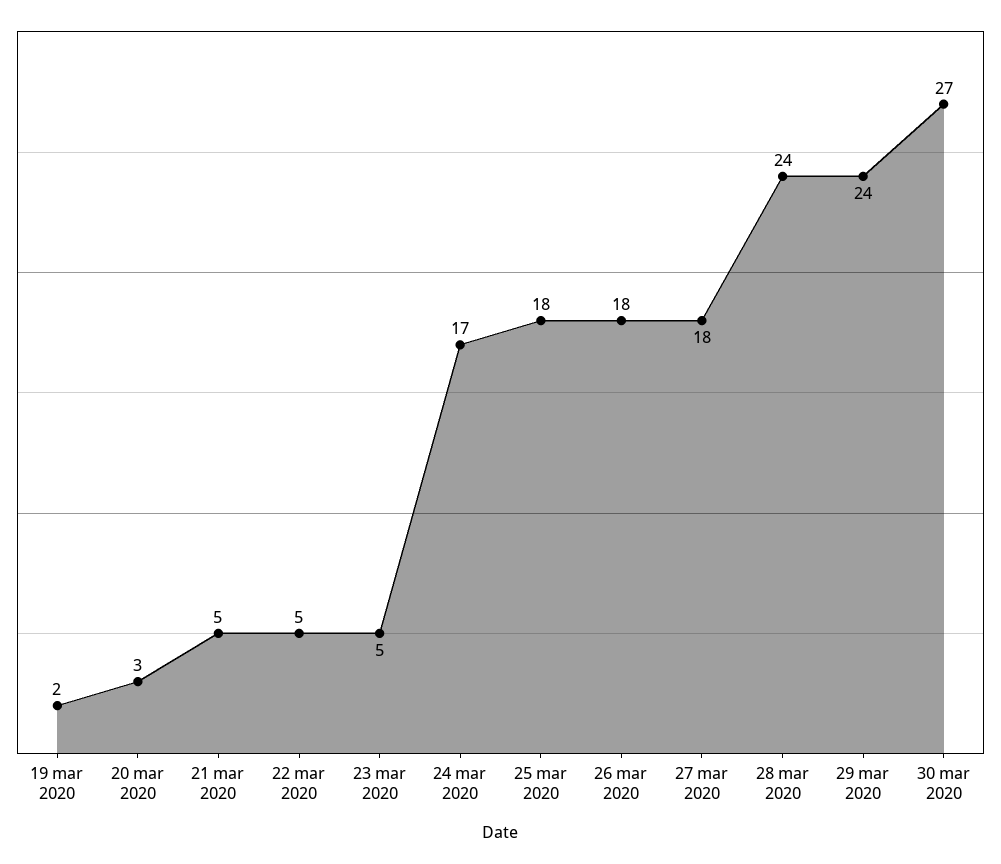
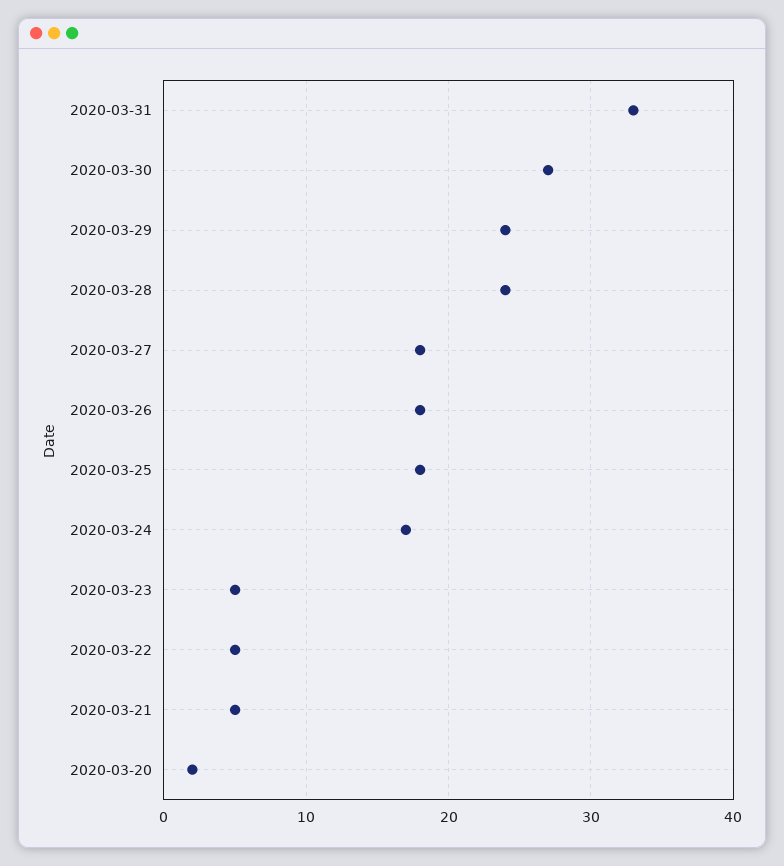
19 mar 2020: 2 -> none
20 mar 2020: 3 -> 2
2020-03-31: none -> 33

